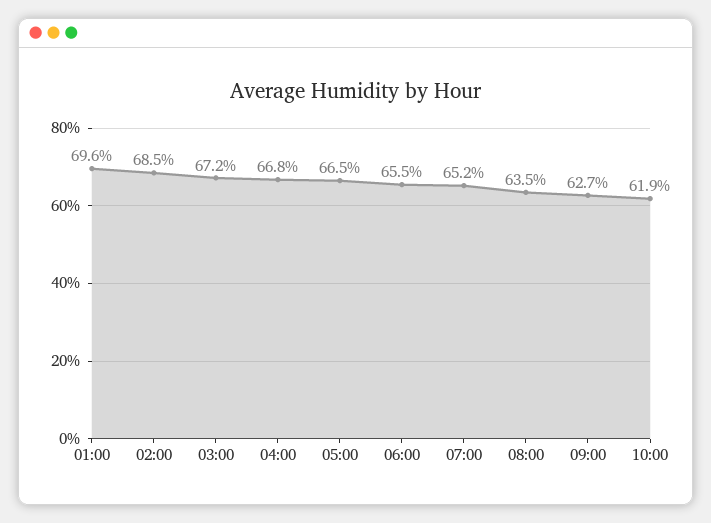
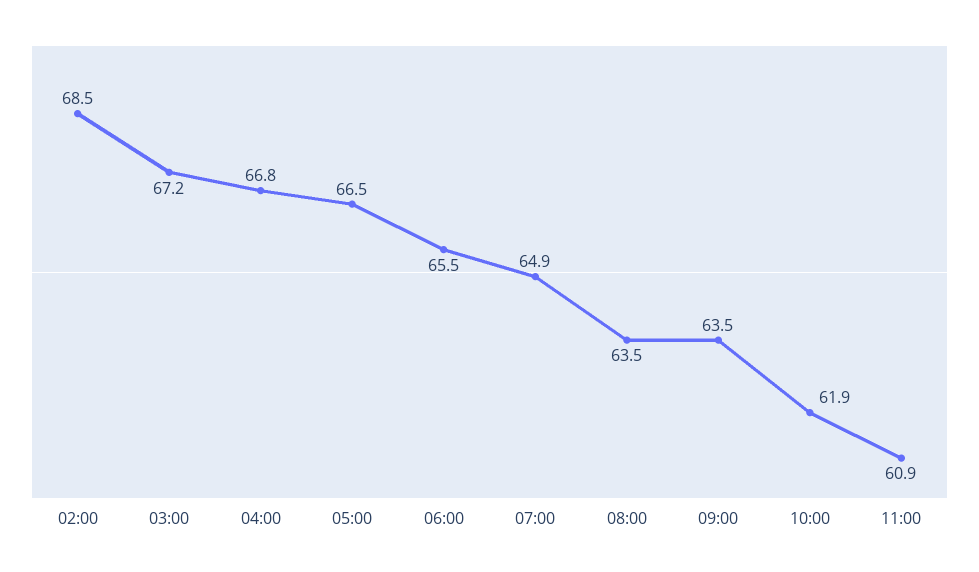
01:00: 69.6 -> none
07:00: 65.2 -> 64.9
09:00: 62.7 -> 63.5
11:00: none -> 60.9

